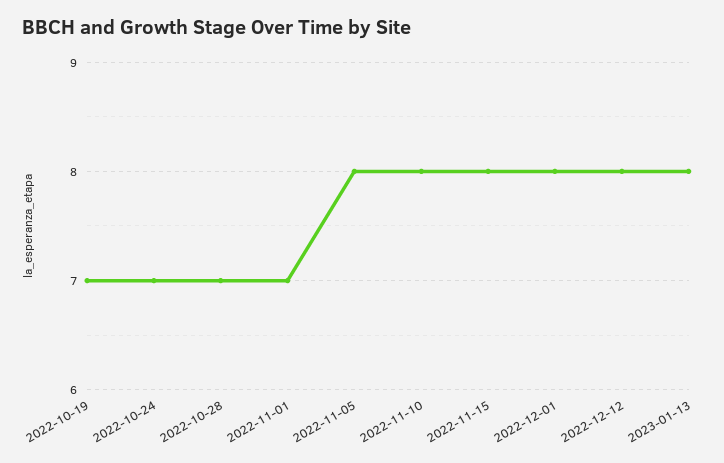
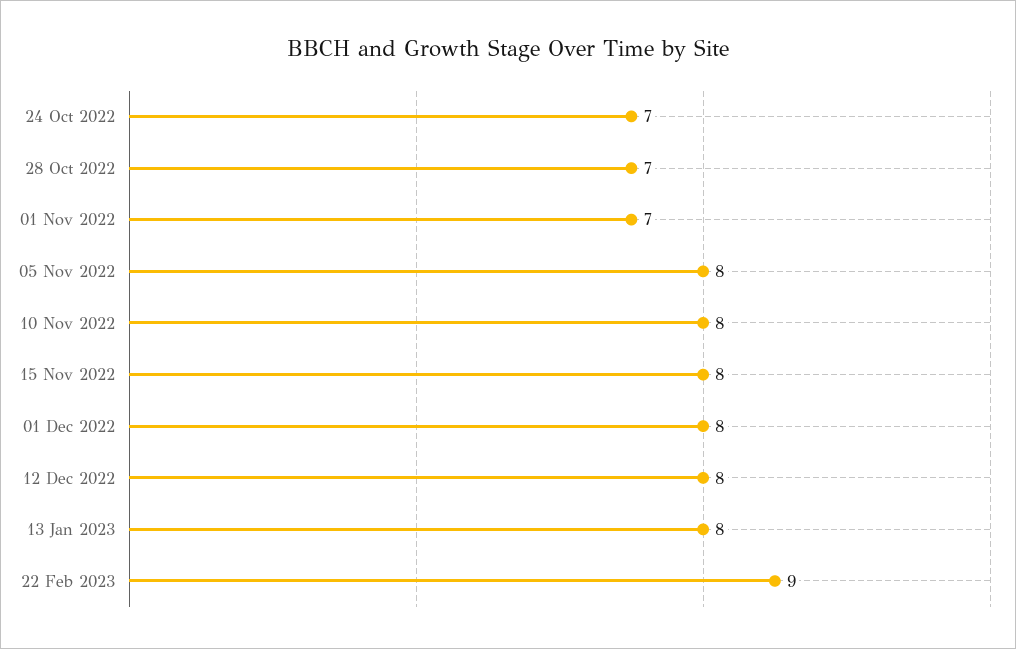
2022-10-19: 7 -> none
22 Feb 2023: none -> 9

